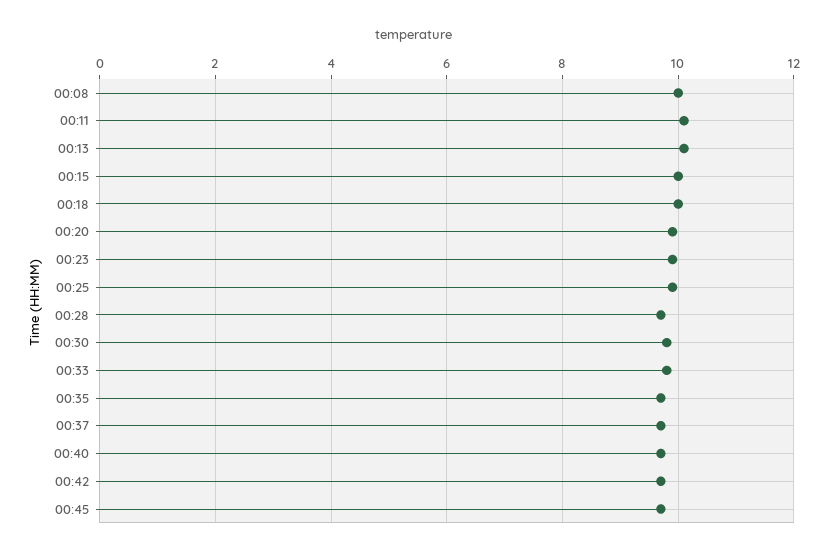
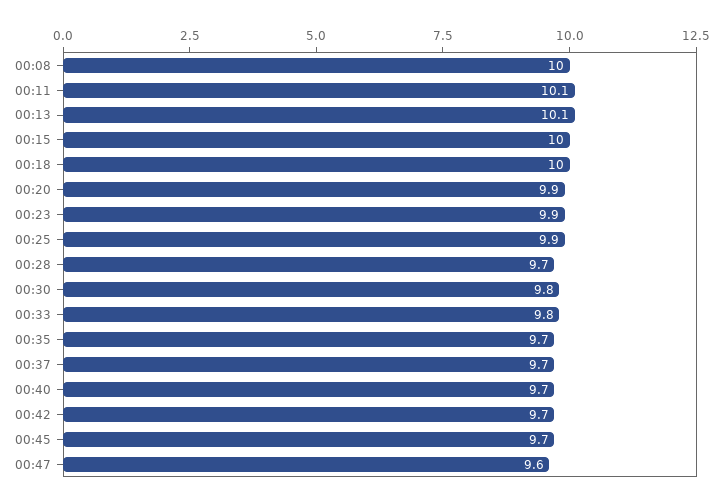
00:47: none -> 9.6

